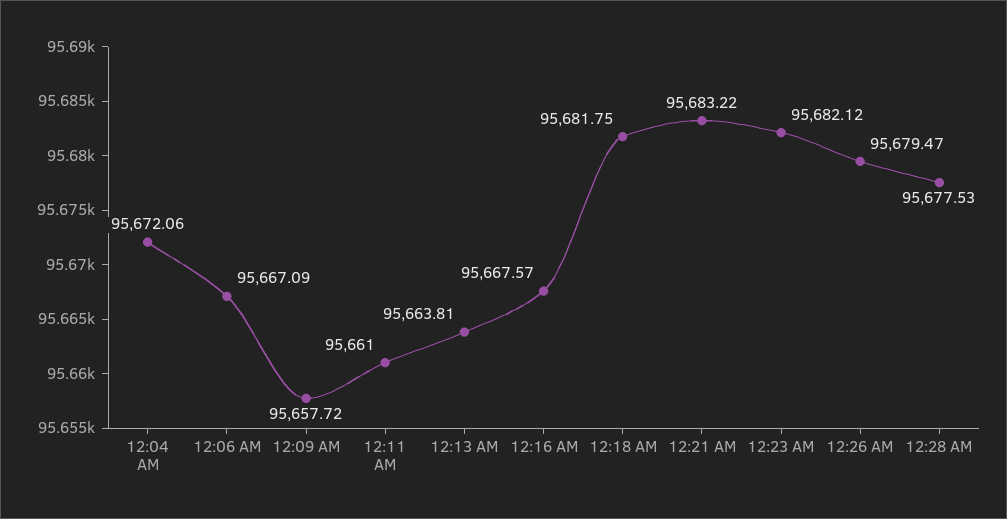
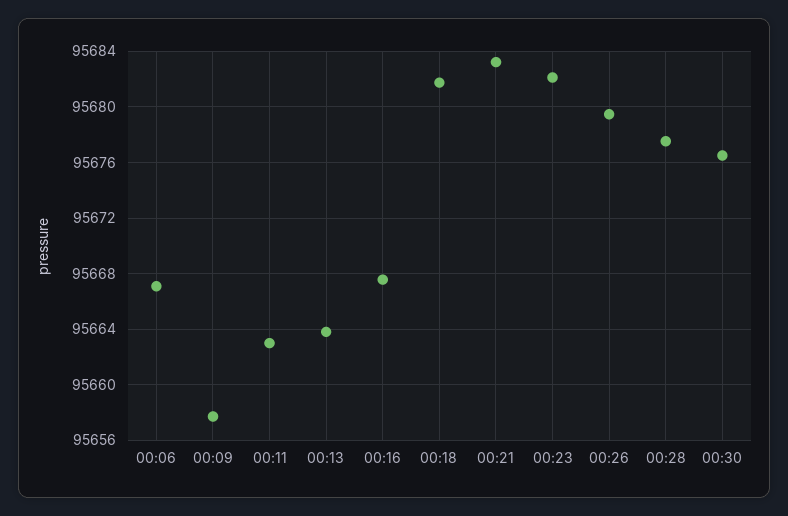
12:04 AM: 95672.06 -> none
12:11 AM: 95661 -> 95663
00:30: none -> 95676.5

